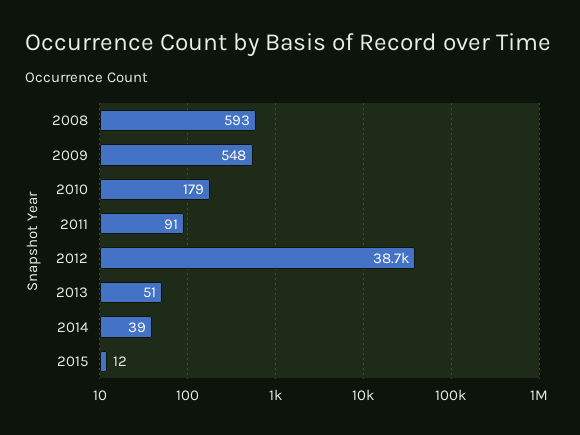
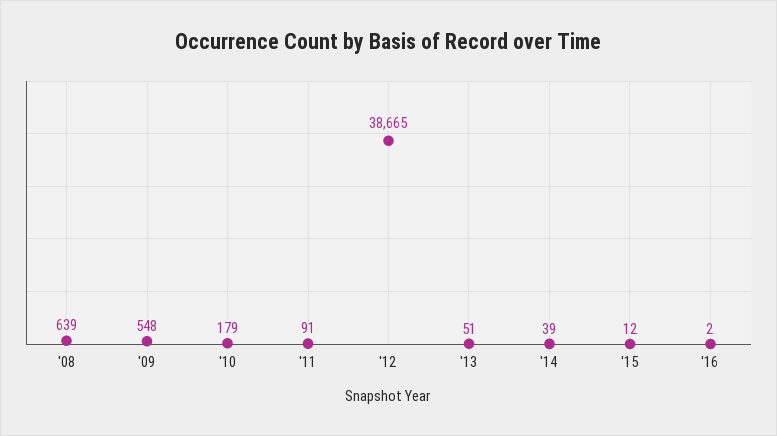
2008: 593 -> 639
'16: none -> 2

